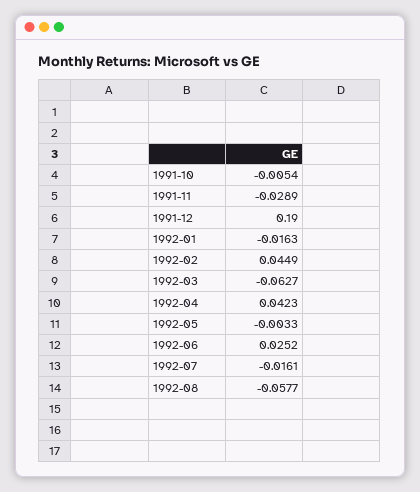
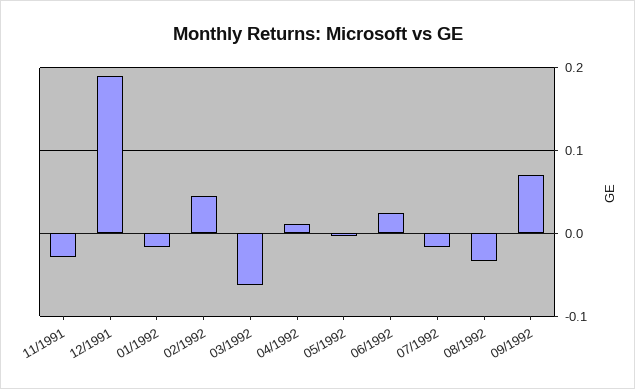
1991-10: -0.0054 -> none
1992-04: 0.0423 -> 0.01
1992-08: -0.0577 -> -0.03
09/1992: none -> 0.07

